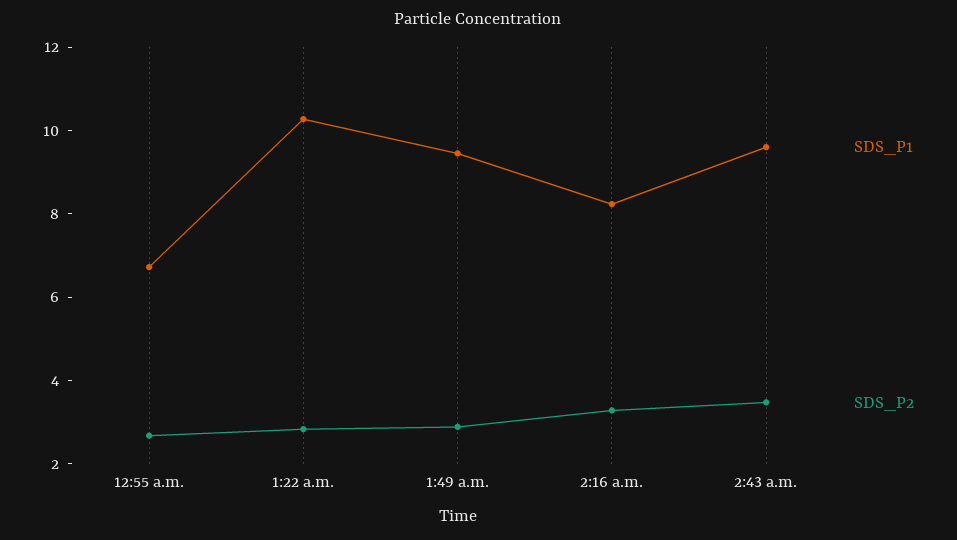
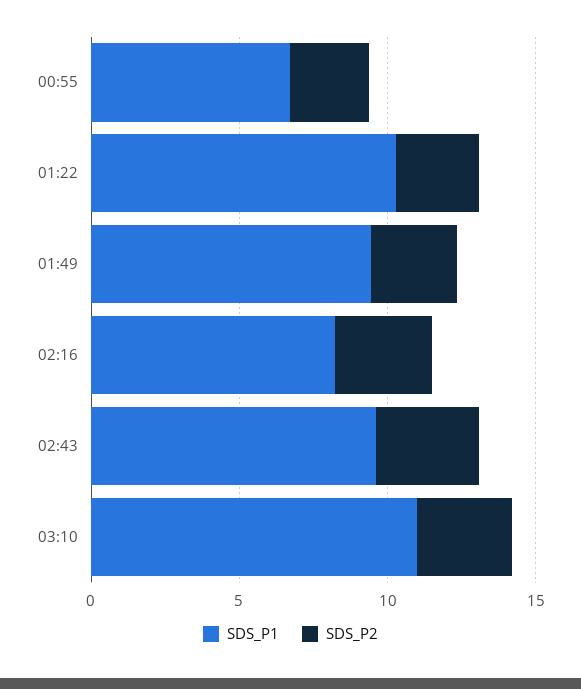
SDS_P1, 03:10: none -> 11
SDS_P2, 03:10: none -> 3

